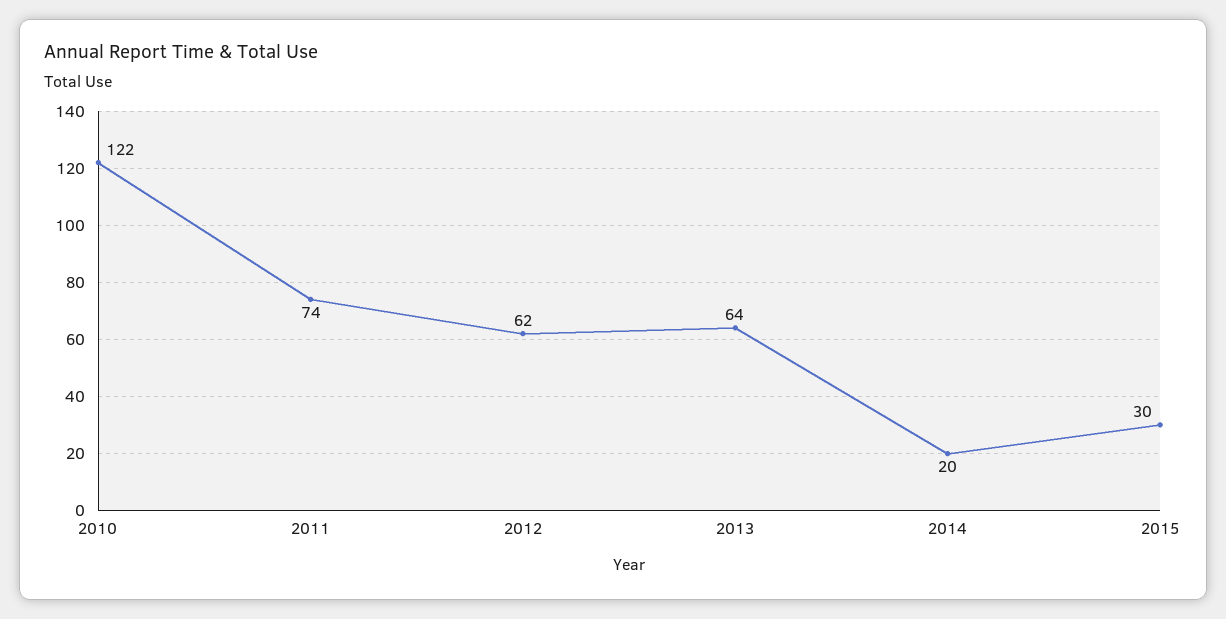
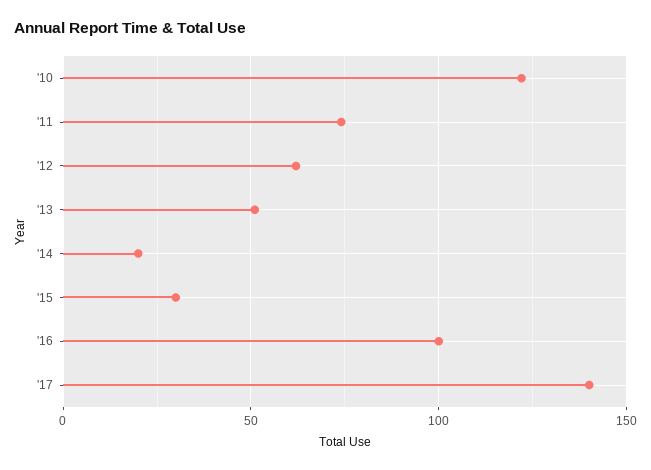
2013: 64 -> 50
'16: none -> 100
'17: none -> 140

